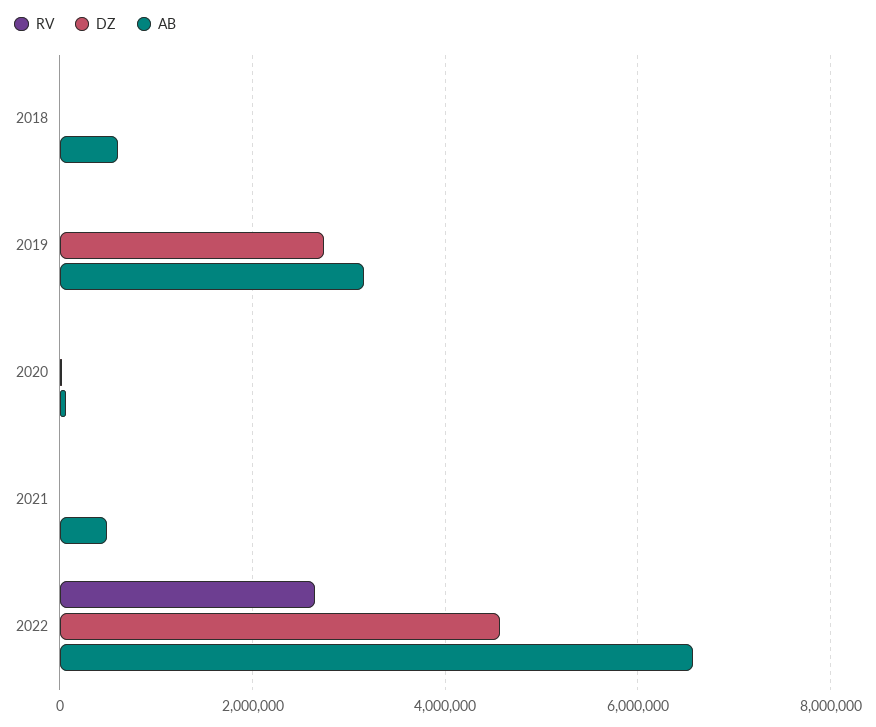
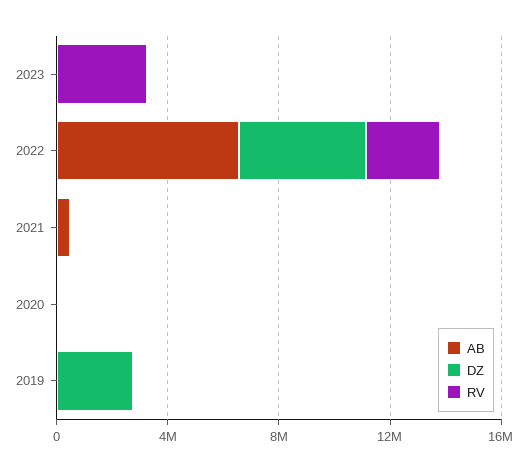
RV, 2018: 0 -> none
DZ, 2018: 0 -> none
AB, 2018: 600000 -> none
AB, 2019: 3200000 -> 0
AB, 2023: none -> 0
DZ, 2023: none -> 0
RV, 2023: none -> 3000000

